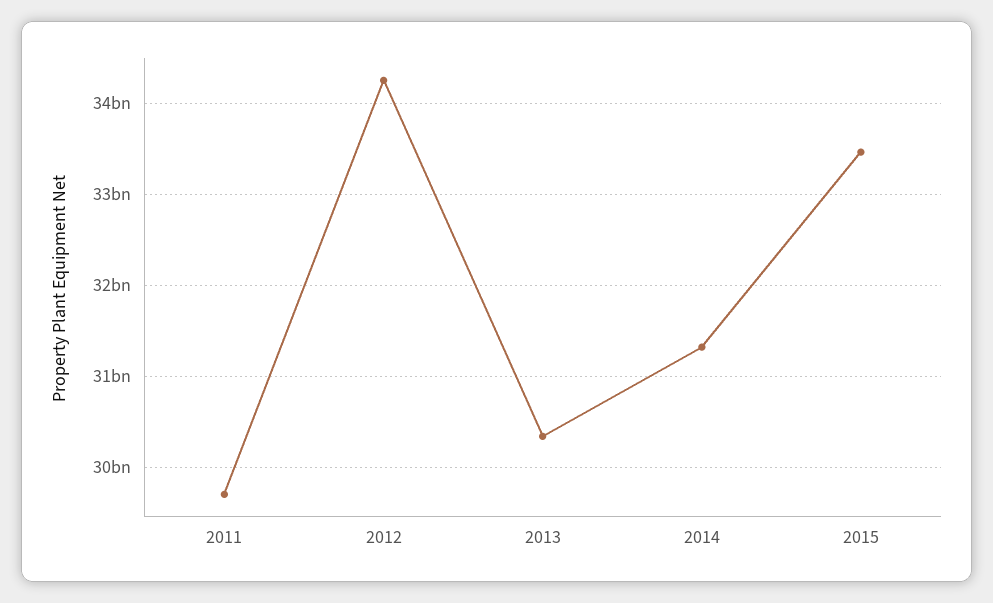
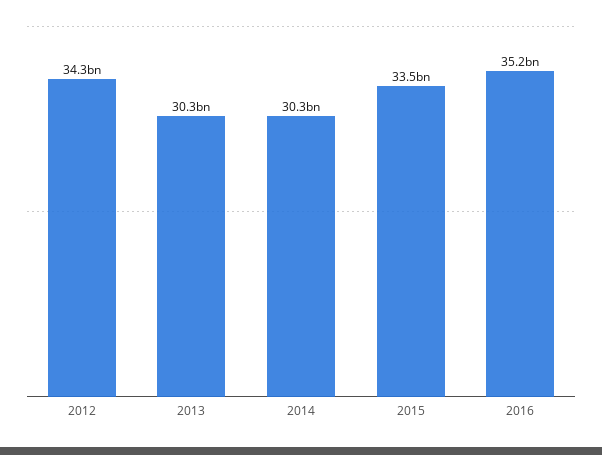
2011: 29700000000 -> none
2014: 31300000000 -> 30300000000
2016: none -> 35200000000

